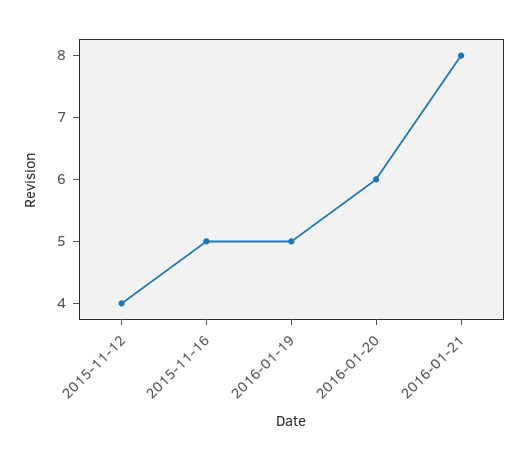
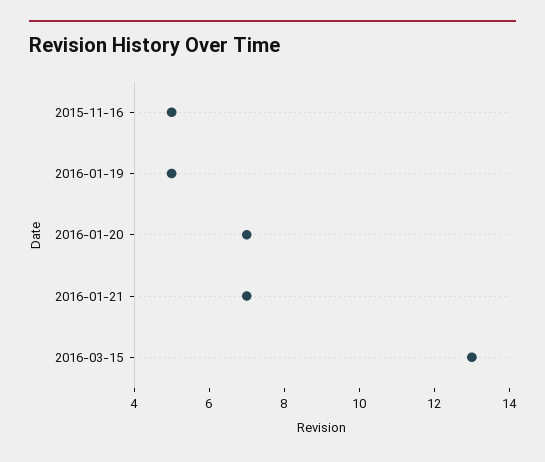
2015-11-12: 4 -> none
2016-01-20: 6 -> 7
2016-01-21: 8 -> 7
2016-03-15: none -> 13

